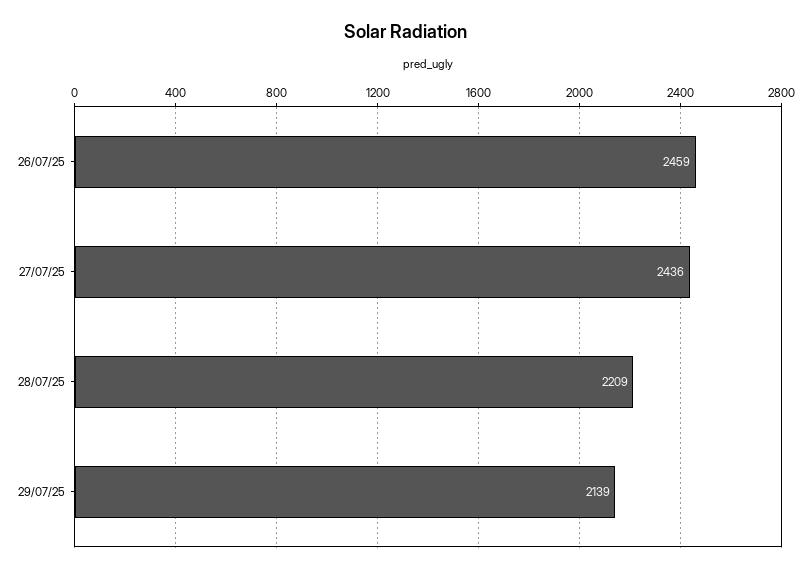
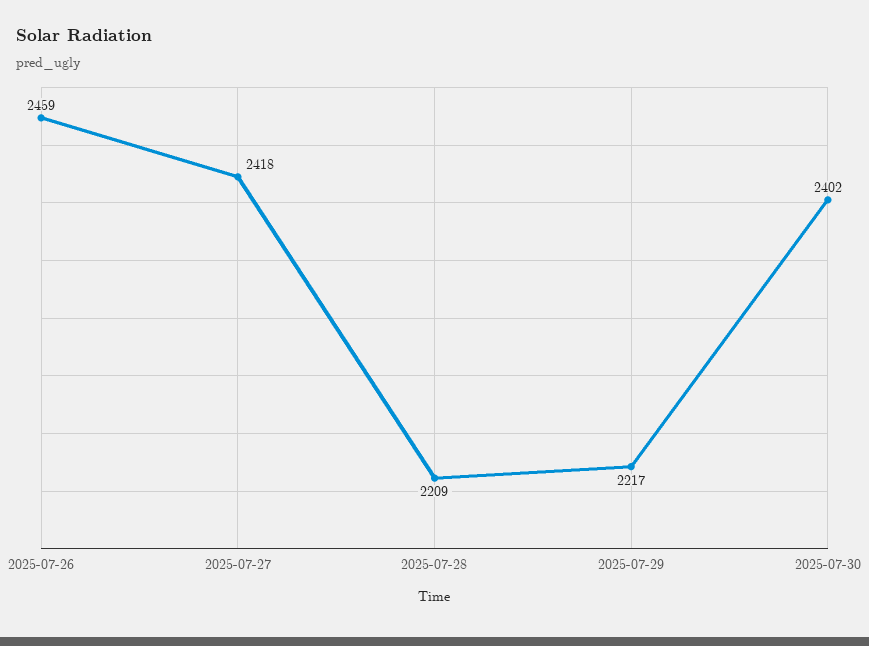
27/07/25: 2436 -> 2418
29/07/25: 2139 -> 2217
2025-07-30: none -> 2402

